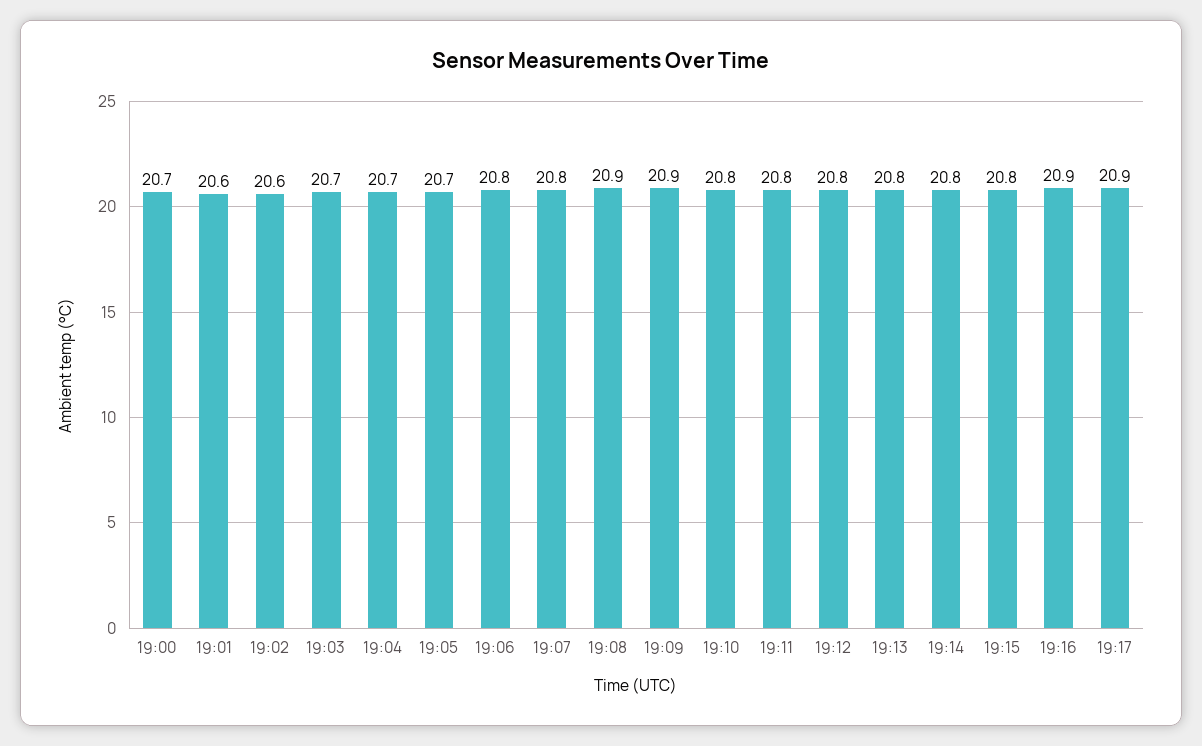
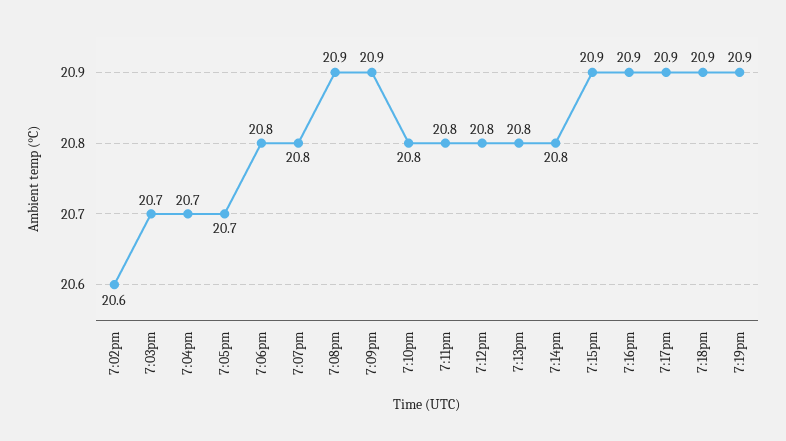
19:00: 20.7 -> none
19:01: 20.6 -> none
19:15: 20.8 -> 20.9
7:18pm: none -> 20.9
7:19pm: none -> 20.9

